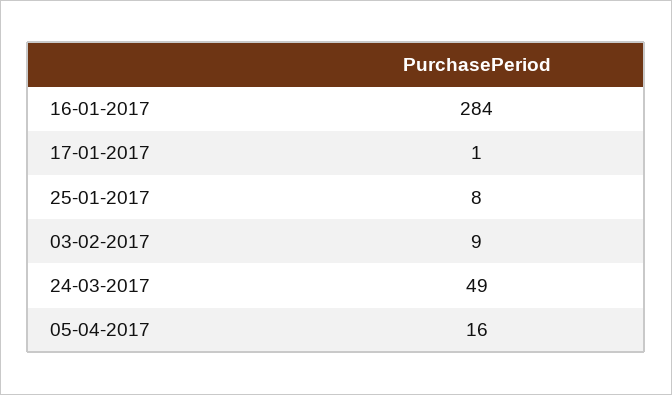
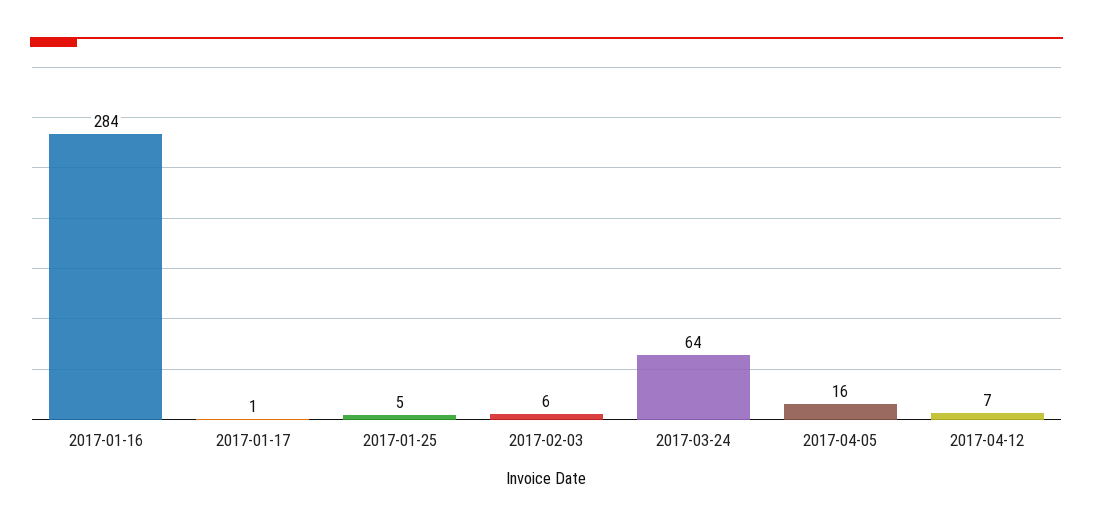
25-01-2017: 8 -> 5
03-02-2017: 9 -> 6
24-03-2017: 49 -> 64
2017-04-12: none -> 7

